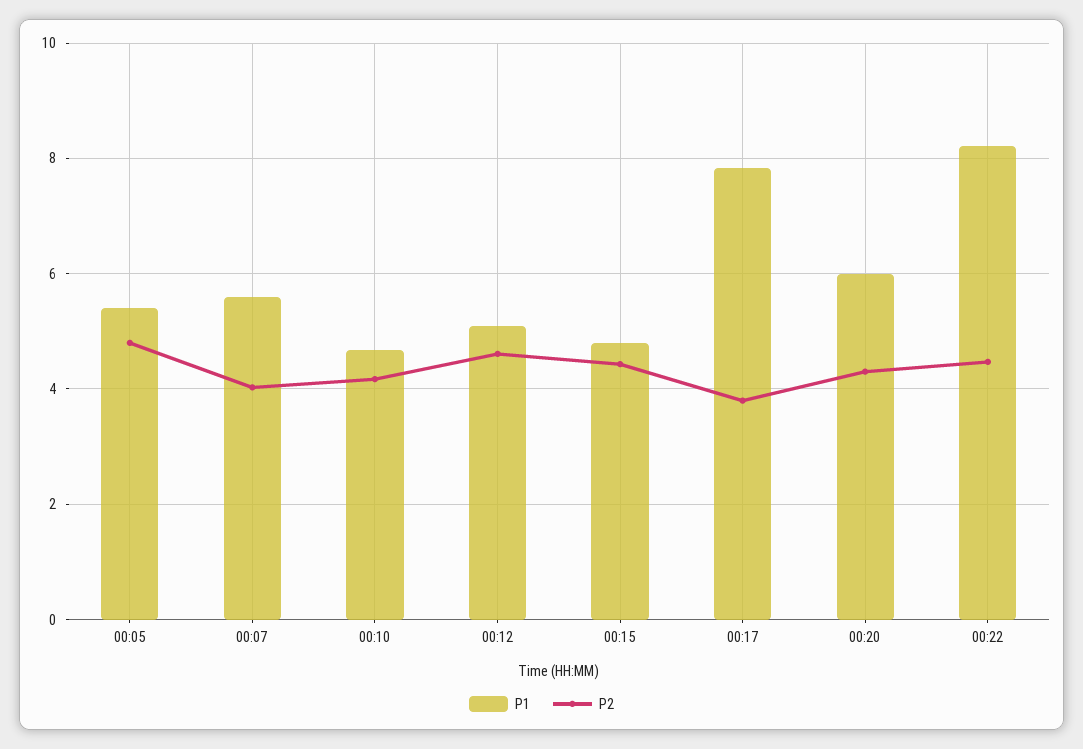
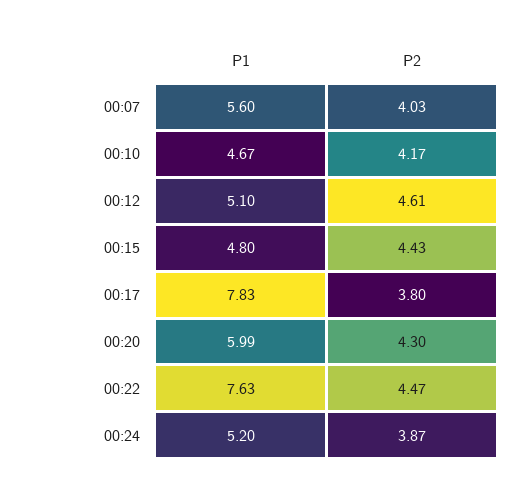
P1, 00:05: 5.4 -> none
P2, 00:05: 4.8 -> none
P1, 00:22: 8.2 -> 7.63
P1, 00:24: none -> 5.2
P2, 00:24: none -> 3.87

